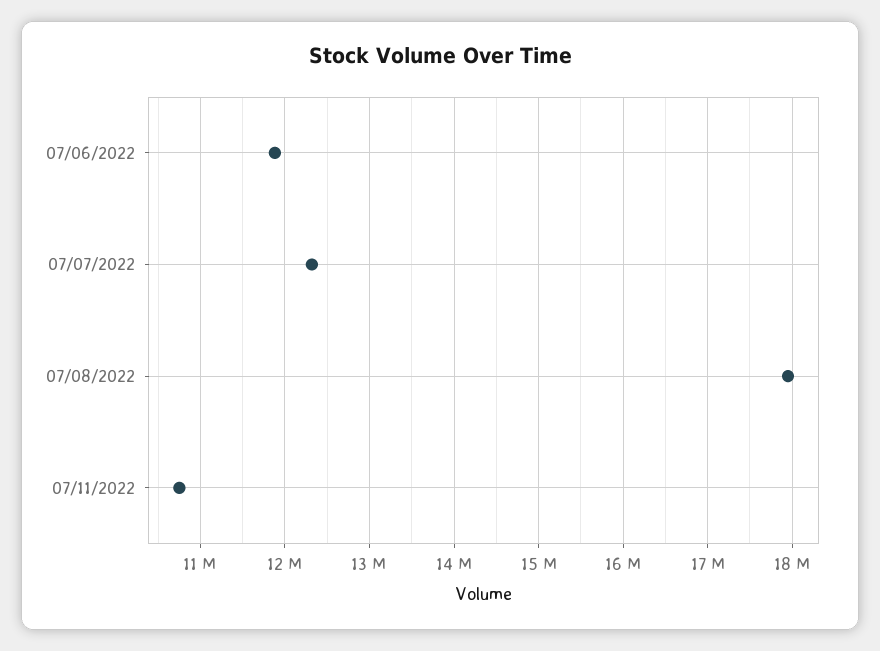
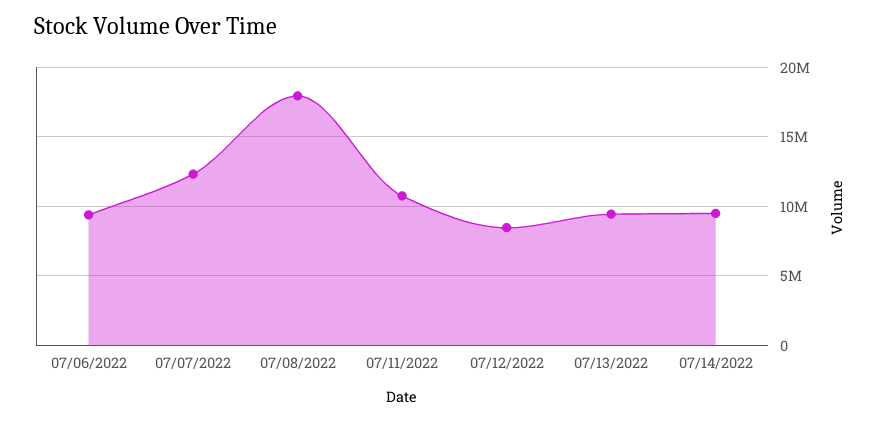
07/06/2022: 11900000 -> 9500000
07/12/2022: none -> 8500000
07/13/2022: none -> 9500000
07/14/2022: none -> 9500000

